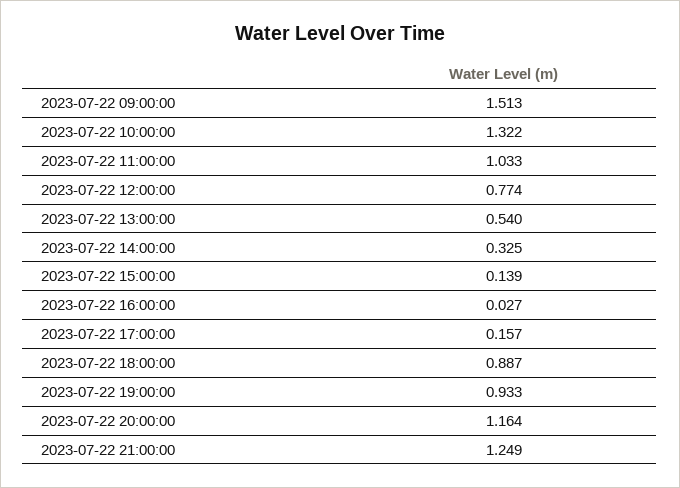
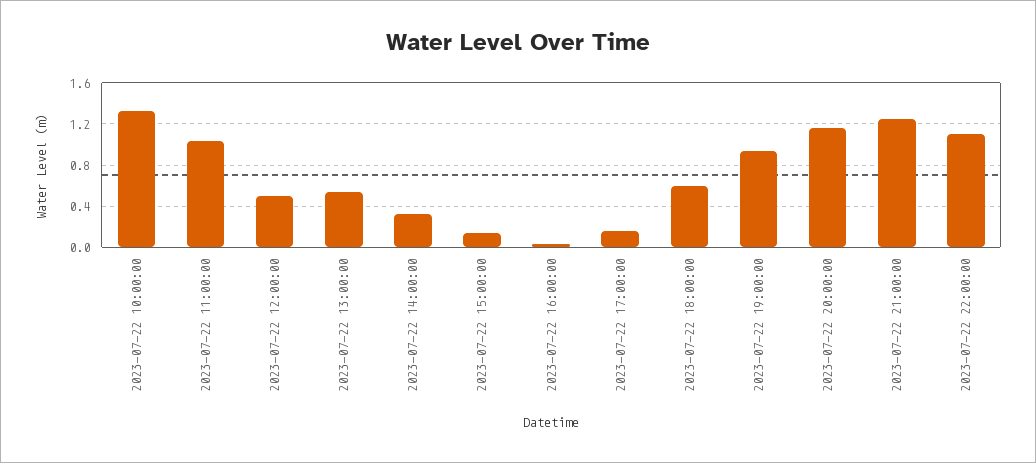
2023-07-22 09:00:00: 1.513 -> none
2023-07-22 12:00:00: 0.774 -> 0.5
2023-07-22 18:00:00: 0.887 -> 0.6
2023-07-22 22:00:00: none -> 1.1

